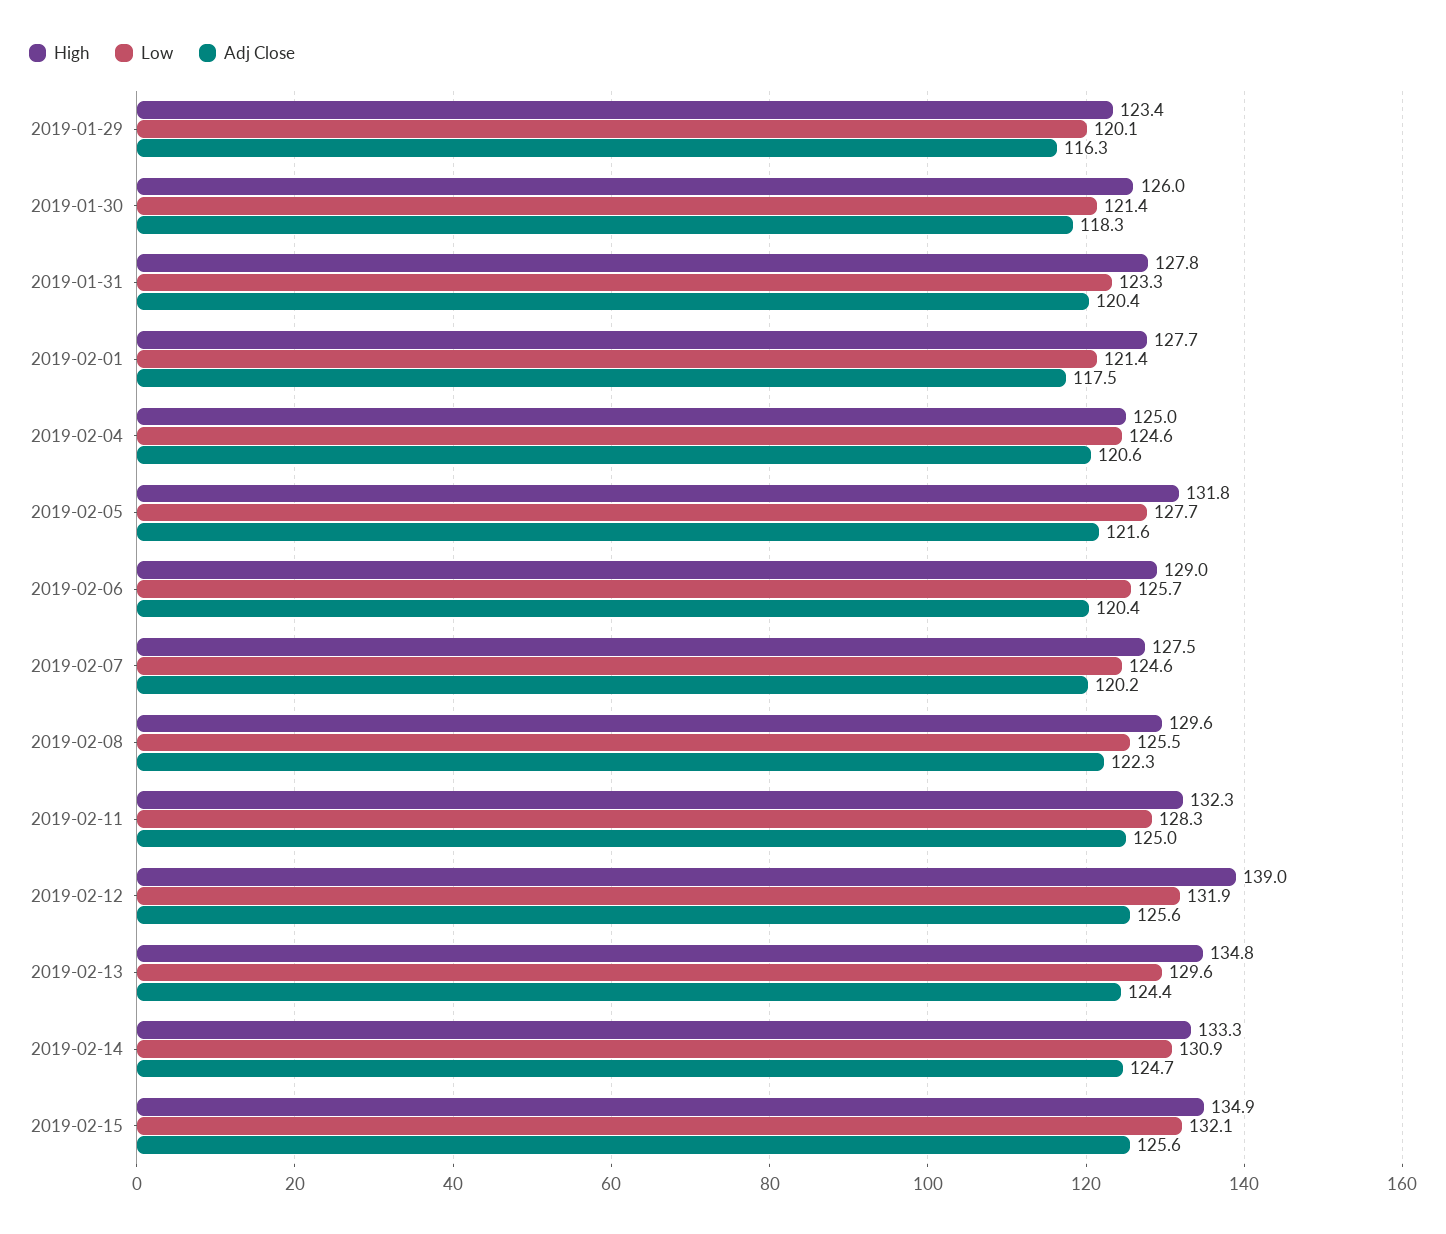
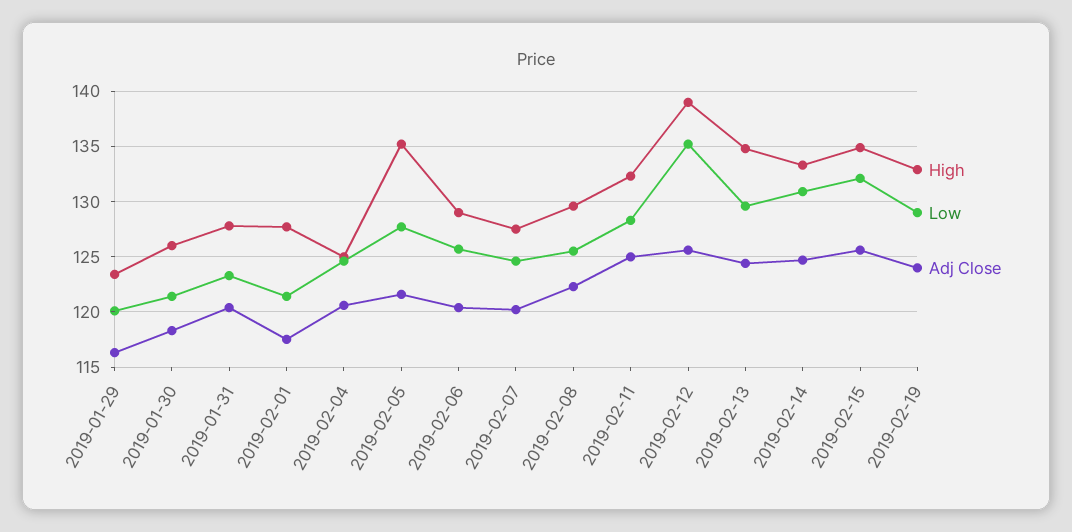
High, 2019-02-05: 131.8 -> 135
Low, 2019-02-12: 131.9 -> 135
High, 2019-02-19: none -> 133
Low, 2019-02-19: none -> 129
Adj Close, 2019-02-19: none -> 124

